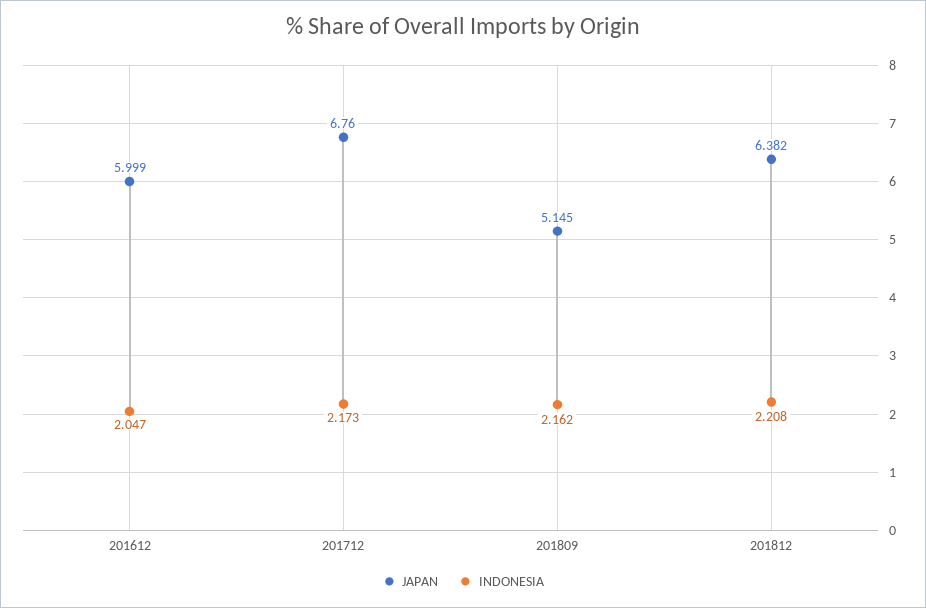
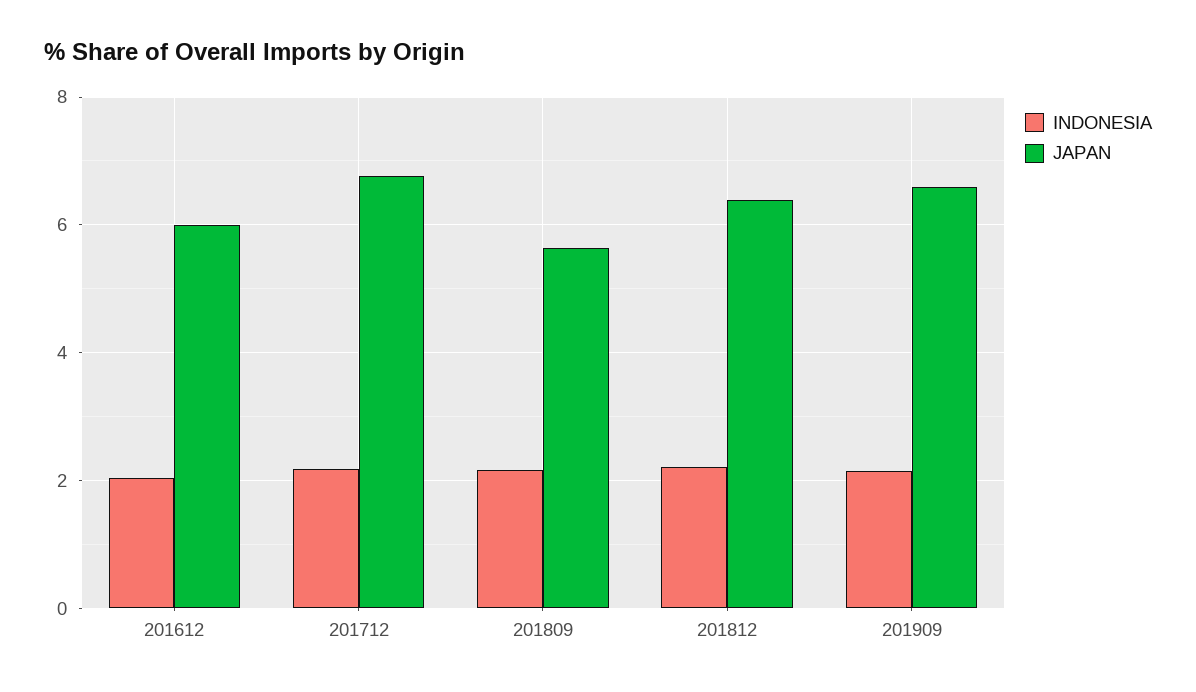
JAPAN, 201809: 5.145 -> 5.6
INDONESIA, 201909: none -> 2.2
JAPAN, 201909: none -> 6.6

